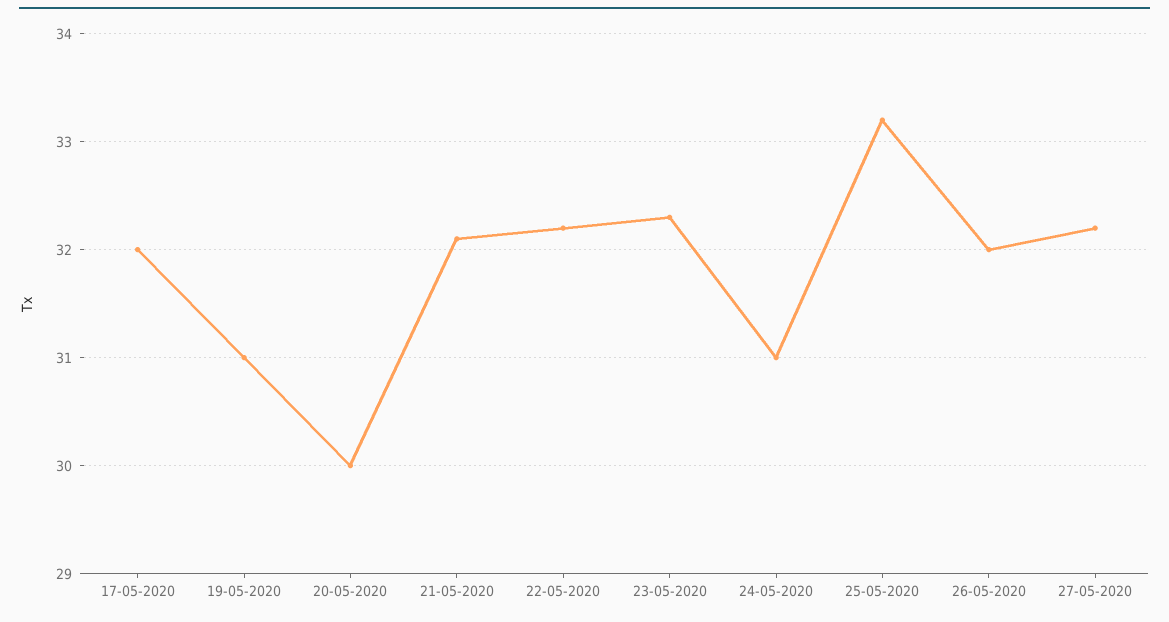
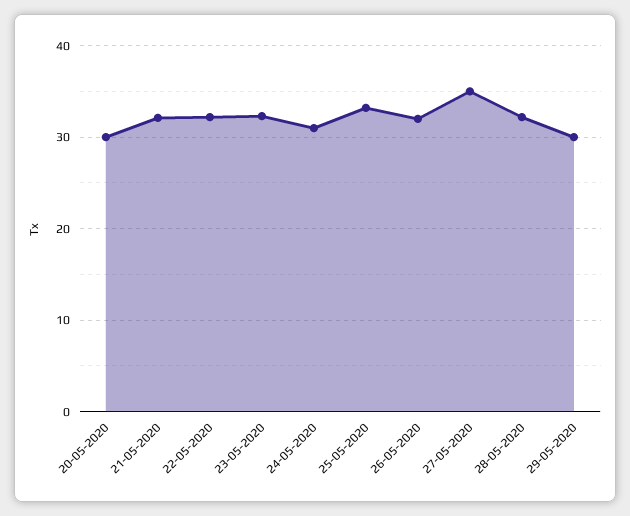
17-05-2020: 32 -> none
19-05-2020: 31 -> none
27-05-2020: 32.2 -> 35
28-05-2020: none -> 32
29-05-2020: none -> 30

